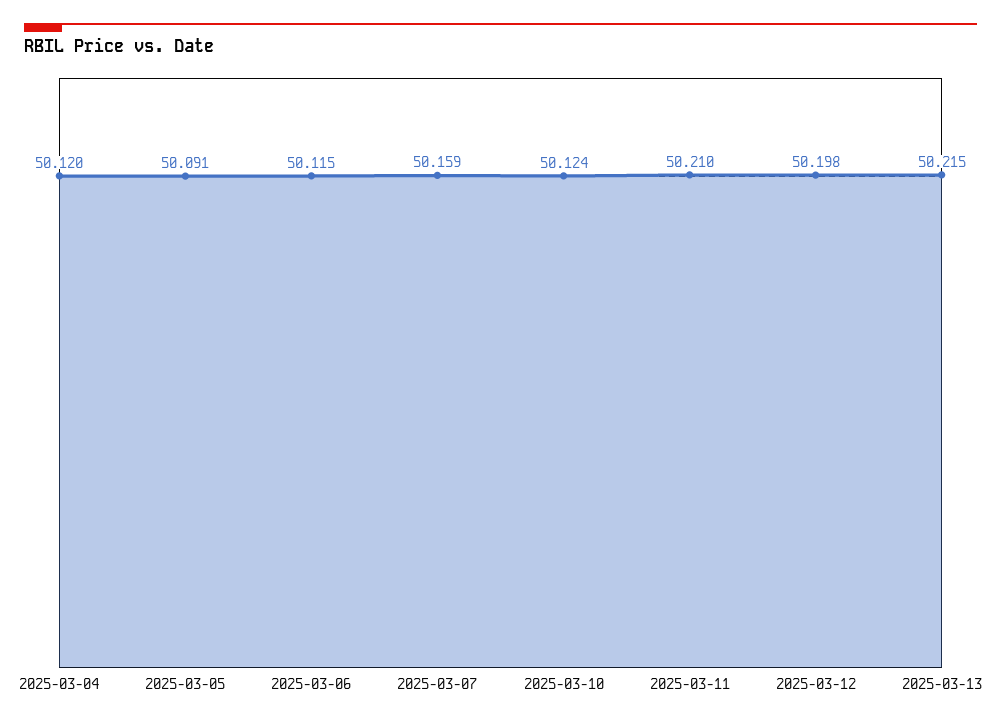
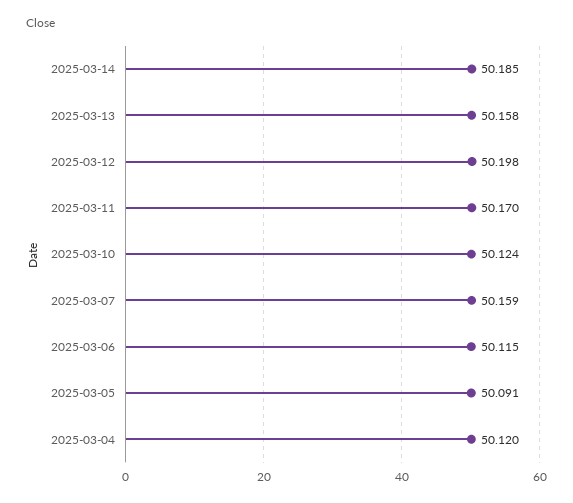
2025-03-11: 50.21 -> 50.17
2025-03-13: 50.215 -> 50.158
2025-03-14: none -> 50.185

